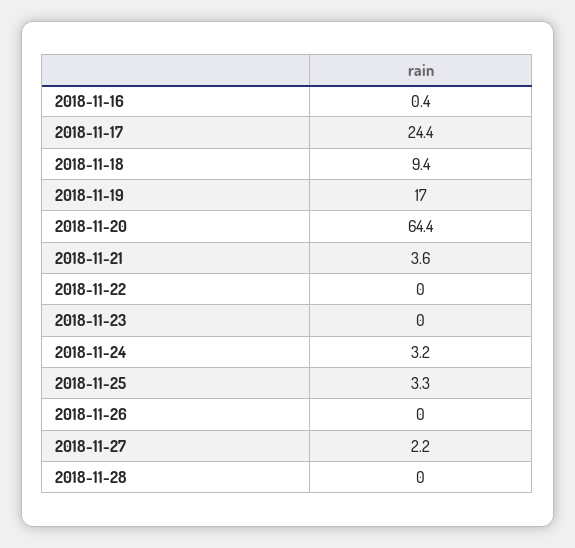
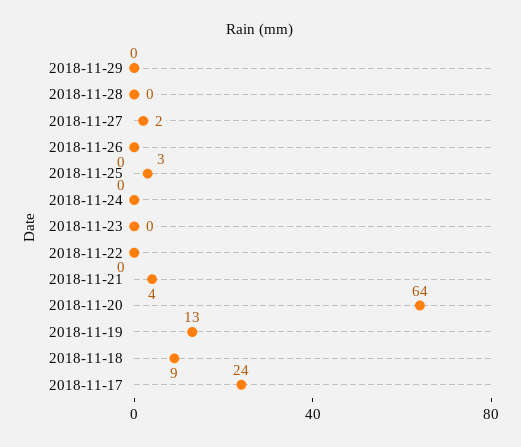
2018-11-16: 0.4 -> none
2018-11-19: 17 -> 13
2018-11-24: 3.2 -> 0
2018-11-29: none -> 0

